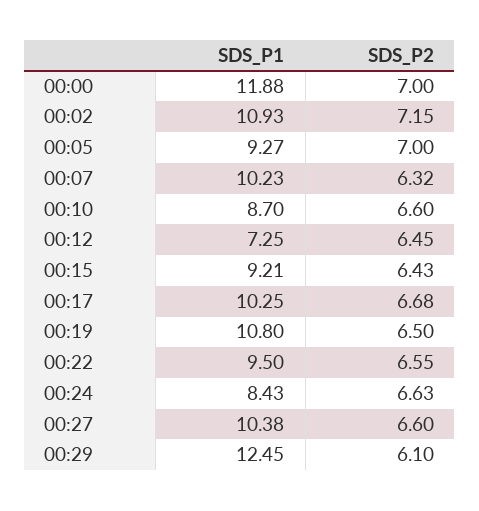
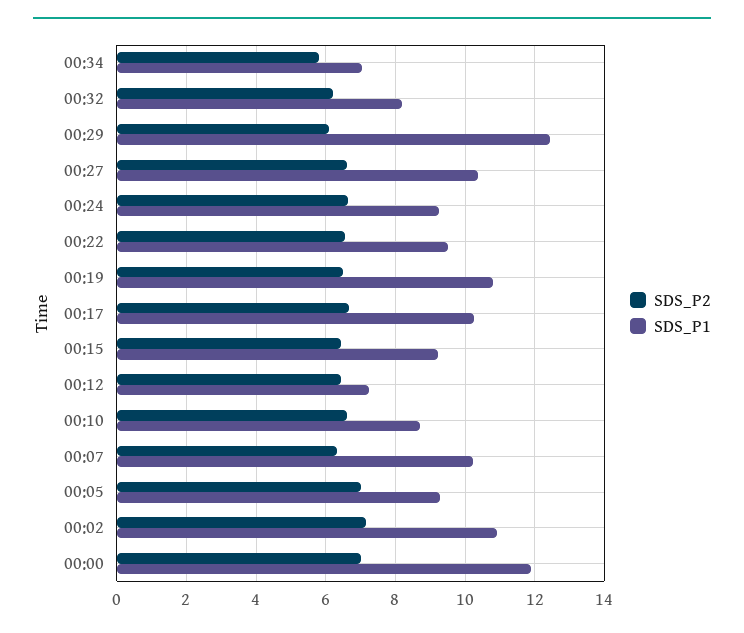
SDS_P1, 00:24: 8.43 -> 9.2
SDS_P2, 00:34: none -> 5.8
SDS_P1, 00:34: none -> 7
SDS_P2, 00:32: none -> 6.2
SDS_P1, 00:32: none -> 8.2

